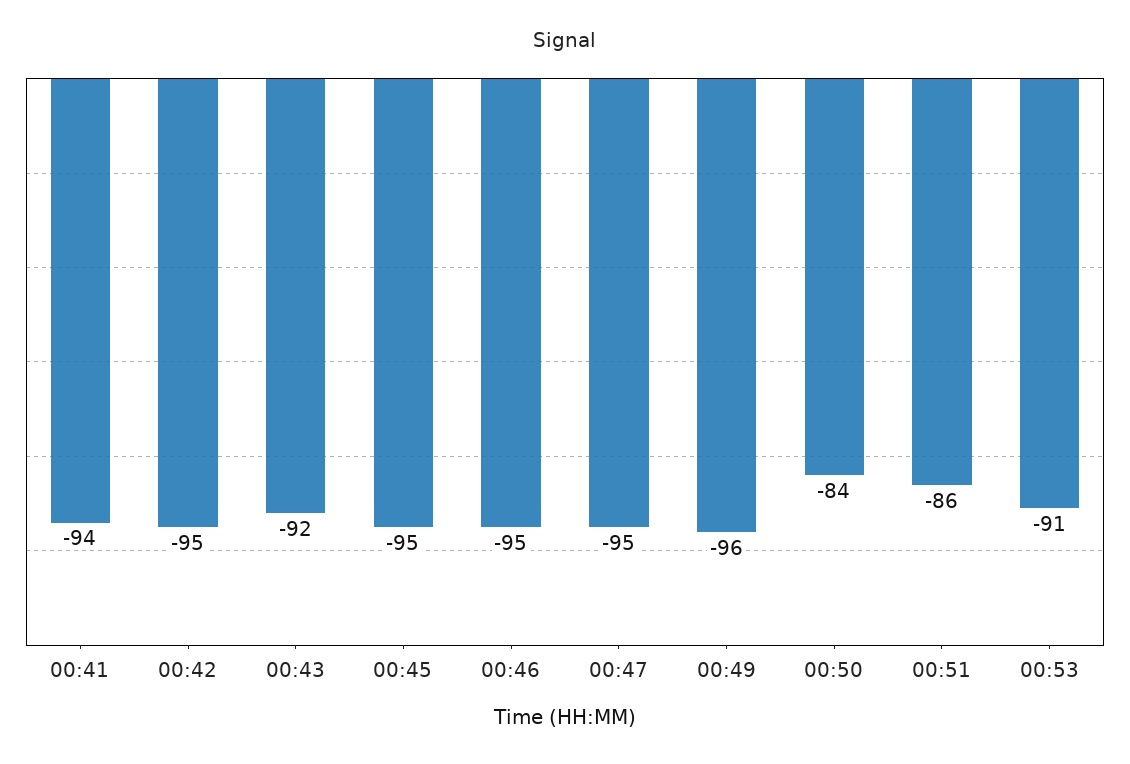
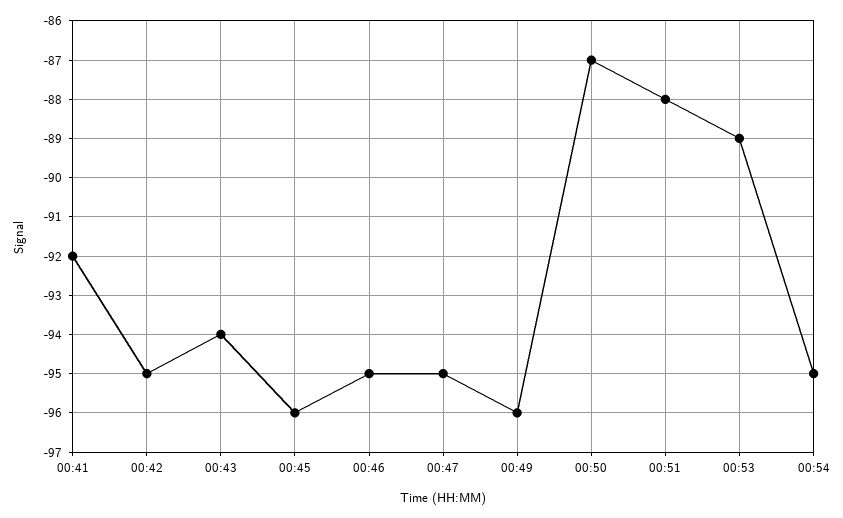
00:41: -94 -> -92
00:43: -92 -> -94
00:45: -95 -> -96
00:50: -84 -> -87
00:51: -86 -> -88
00:53: -91 -> -89
00:54: none -> -95

